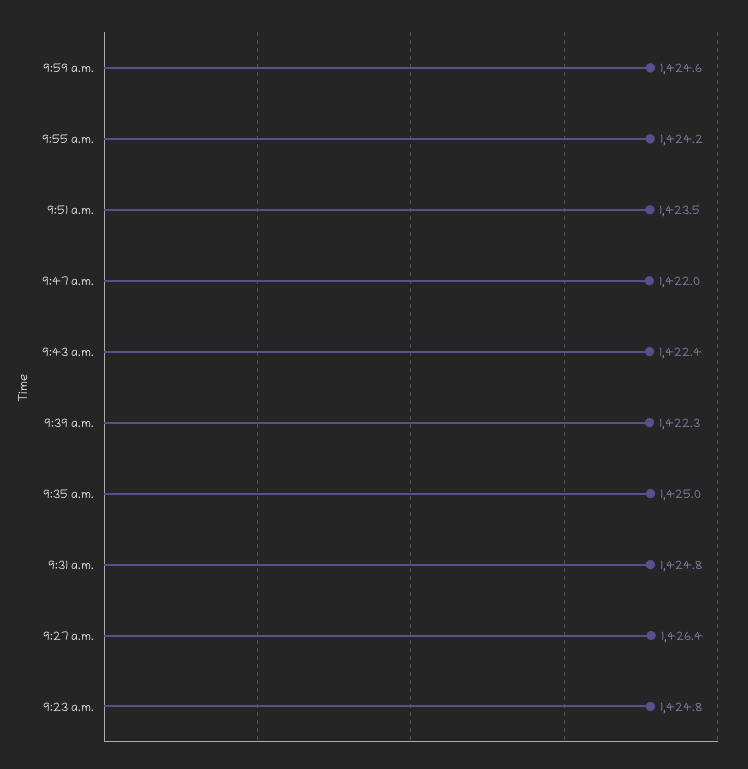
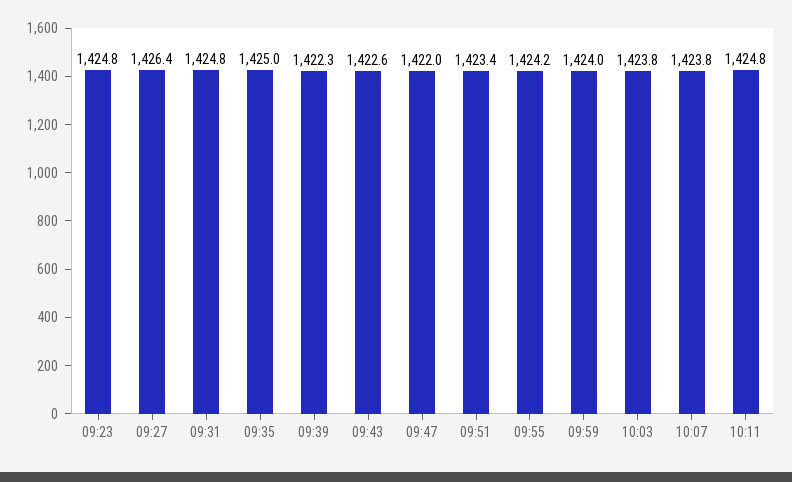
9:59 a.m.: 1424.6 -> 1424
9:51 a.m.: 1423.5 -> 1423.4
9:43 a.m.: 1422.4 -> 1422.6
10:03: none -> 1423.8
10:07: none -> 1423.8
10:11: none -> 1424.8

